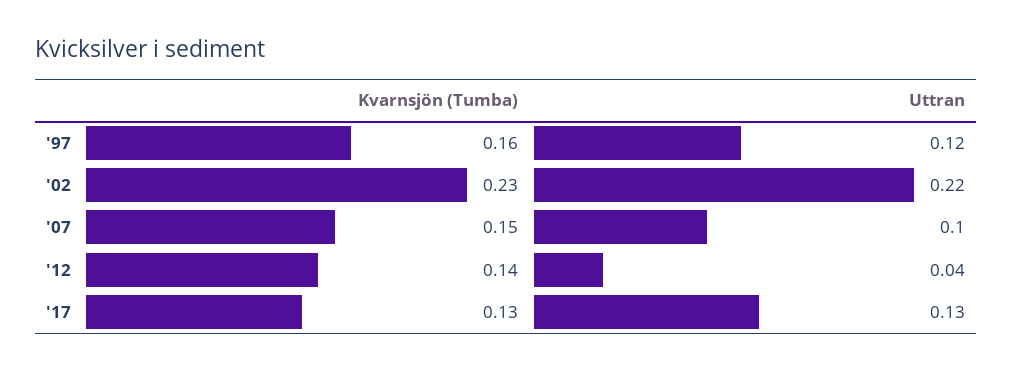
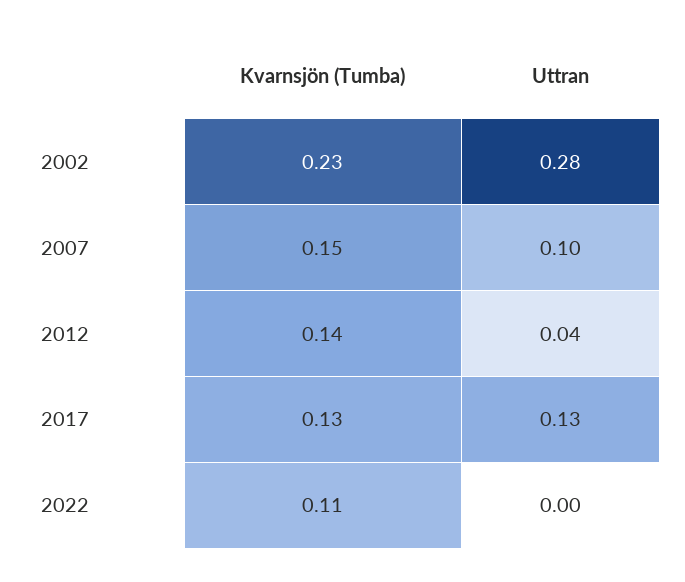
Kvarnsjön (Tumba), '97: 0.16 -> none
Uttran, '97: 0.12 -> none
Uttran, '02: 0.22 -> 0.28
Kvarnsjön (Tumba), 2022: none -> 0.11
Uttran, 2022: none -> 0

